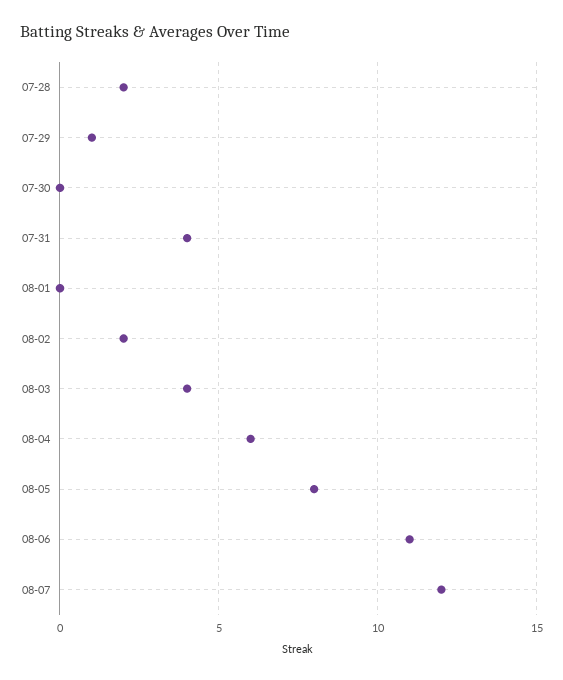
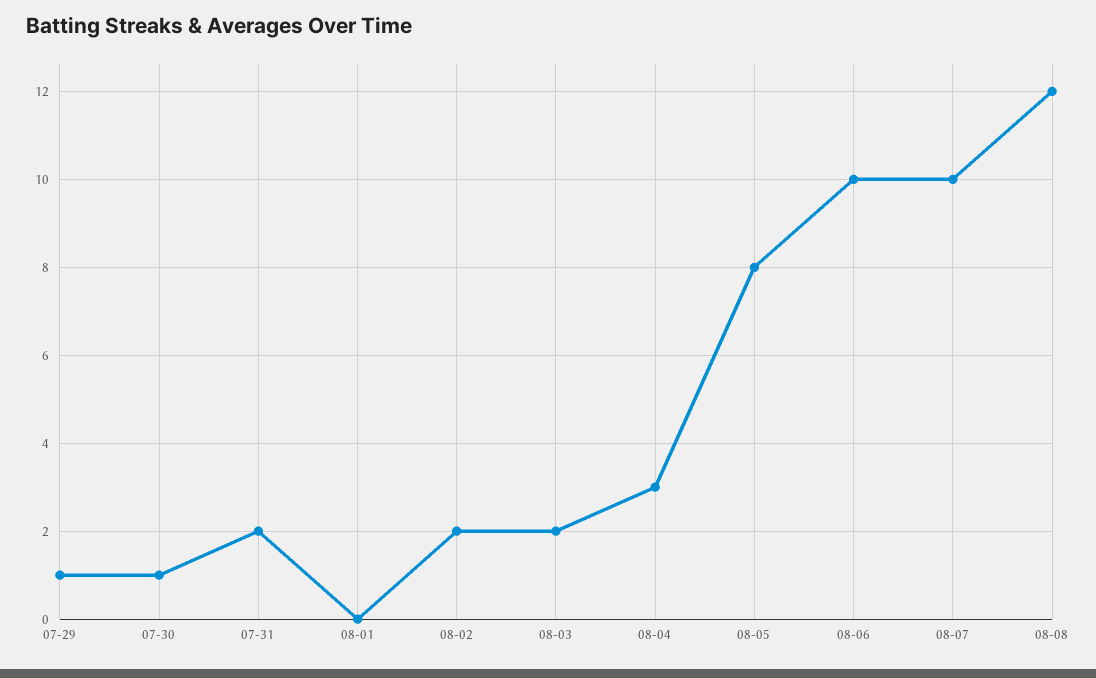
07-28: 2 -> none
07-30: 0 -> 1
07-31: 4 -> 2
08-03: 4 -> 2
08-04: 6 -> 3
08-06: 11 -> 10
08-07: 12 -> 10
08-08: none -> 12

